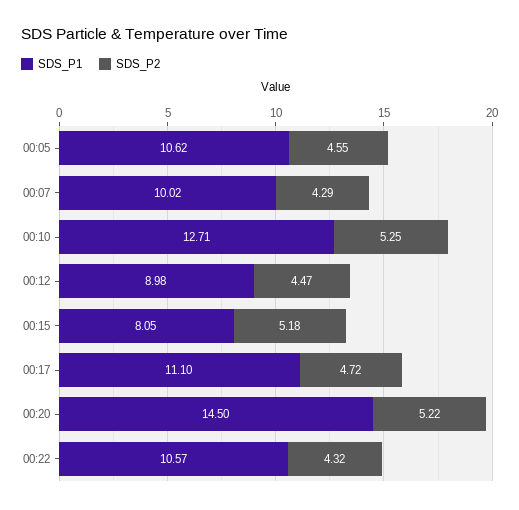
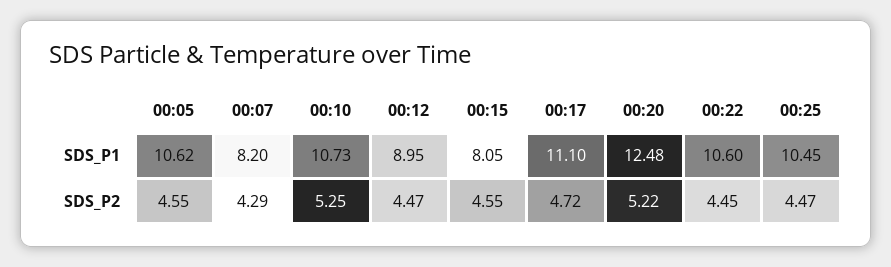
SDS_P1, 00:07: 10.02 -> 8.2
SDS_P1, 00:10: 12.71 -> 10.73
SDS_P1, 00:12: 8.98 -> 8.95
SDS_P2, 00:15: 5.18 -> 4.55
SDS_P1, 00:20: 14.5 -> 12.48
SDS_P1, 00:22: 10.57 -> 10.6
SDS_P2, 00:22: 4.32 -> 4.45
SDS_P1, 00:25: none -> 10.45
SDS_P2, 00:25: none -> 4.47

